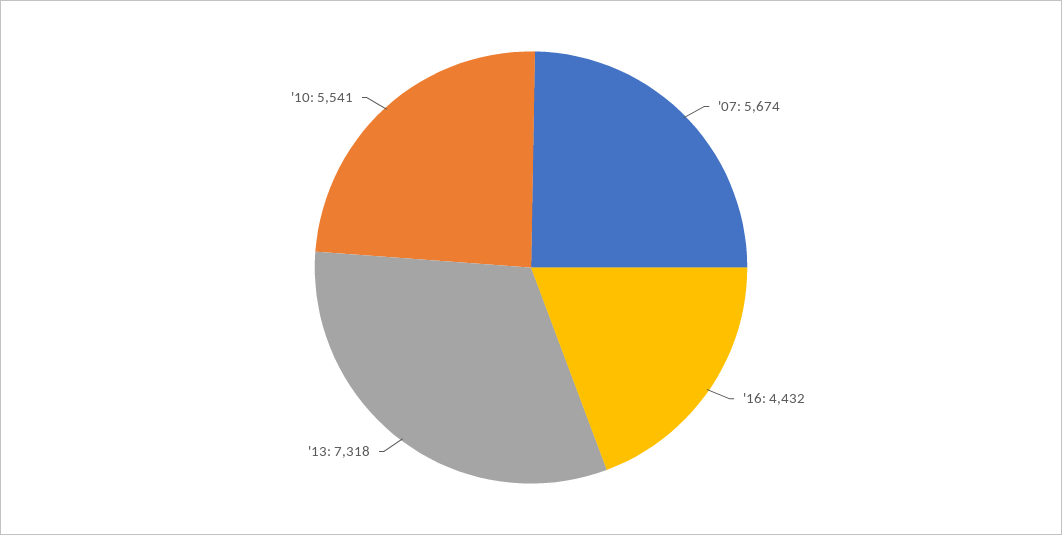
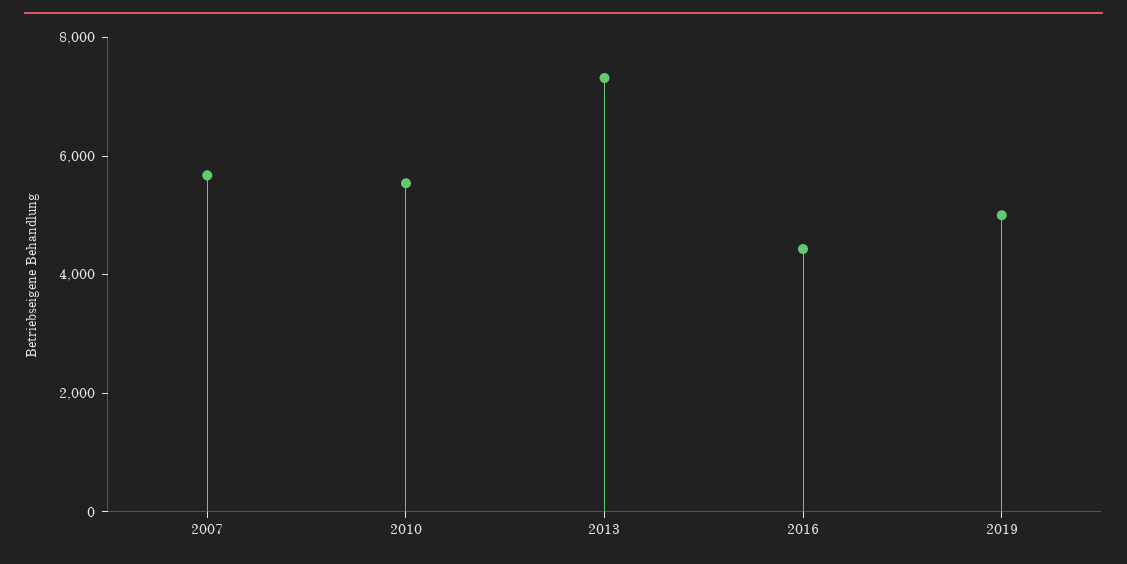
2019: none -> 5000

